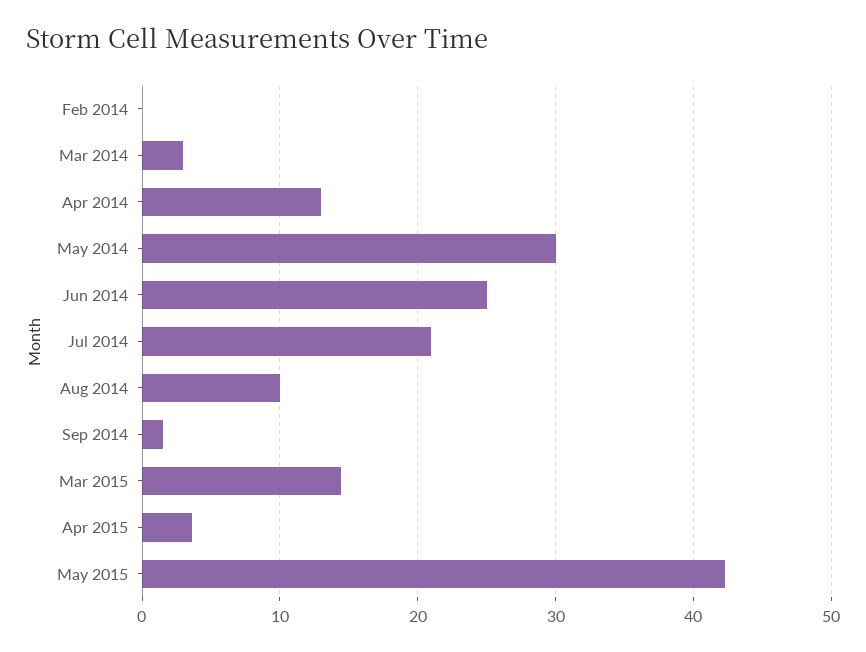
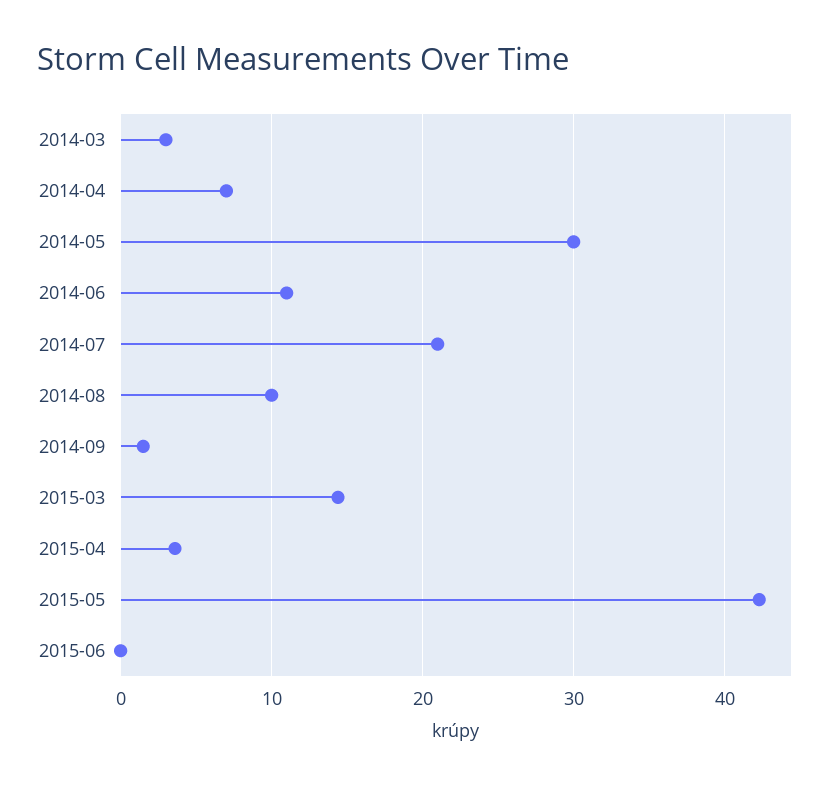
Feb 2014: 0 -> none
Apr 2014: 13 -> 7
Jun 2014: 25 -> 11
2015-06: none -> 0

